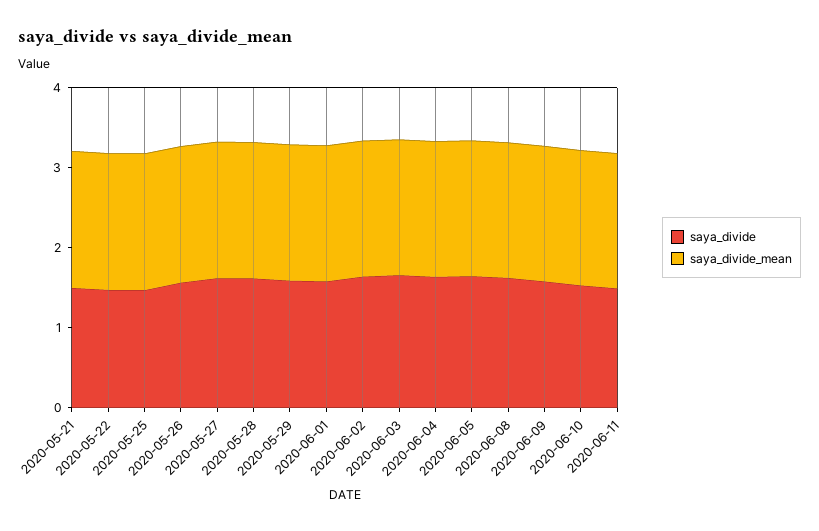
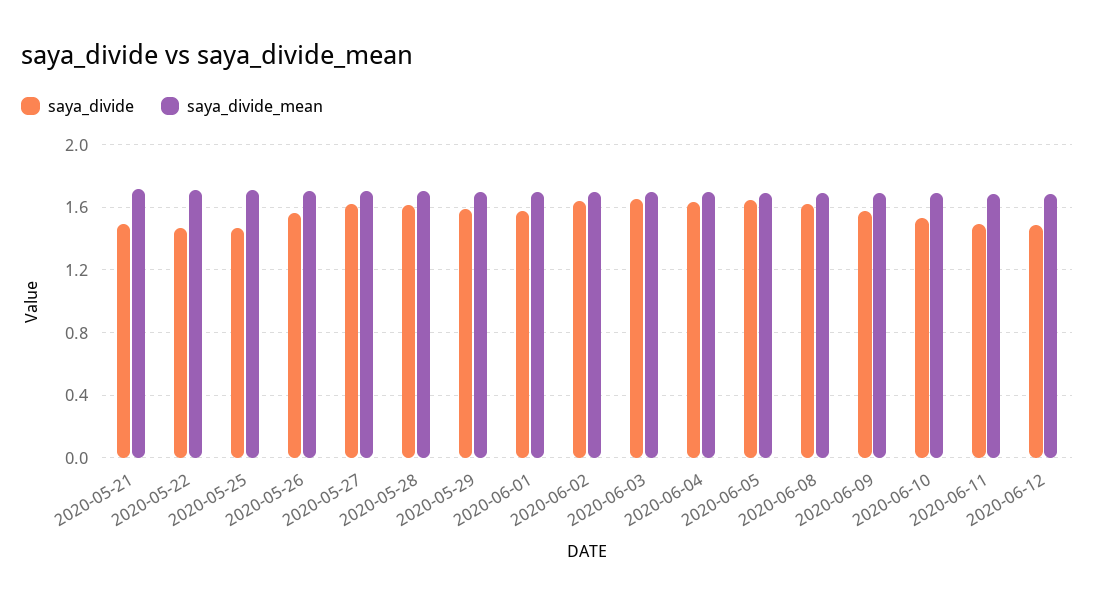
saya_divide, 2020-06-12: none -> 1.5
saya_divide_mean, 2020-06-12: none -> 1.7

